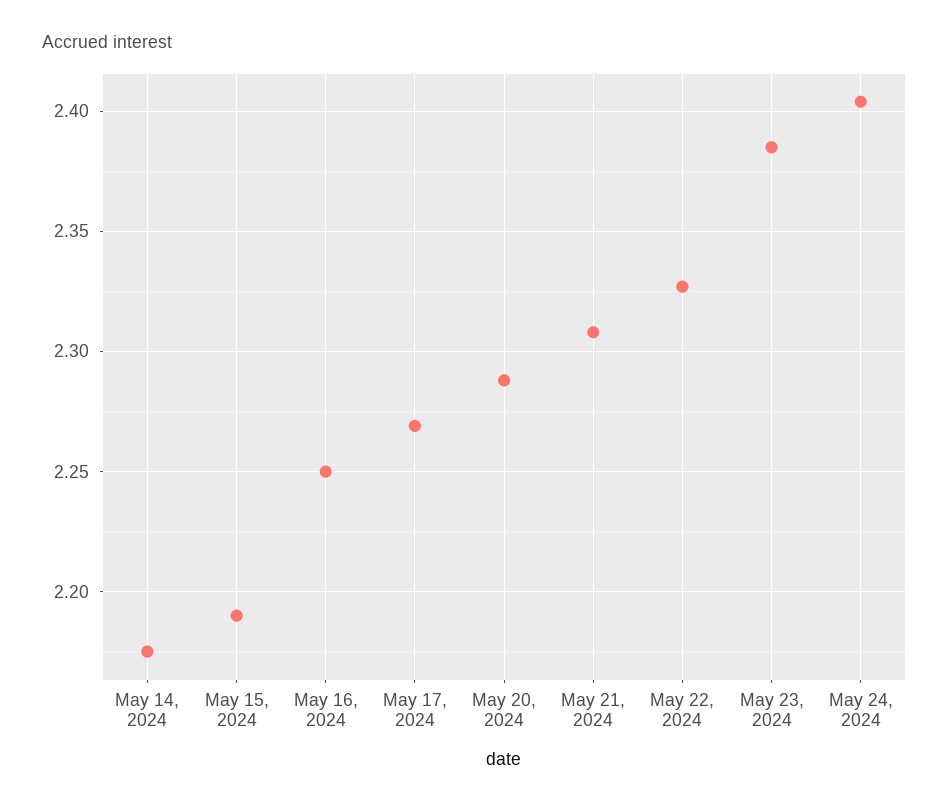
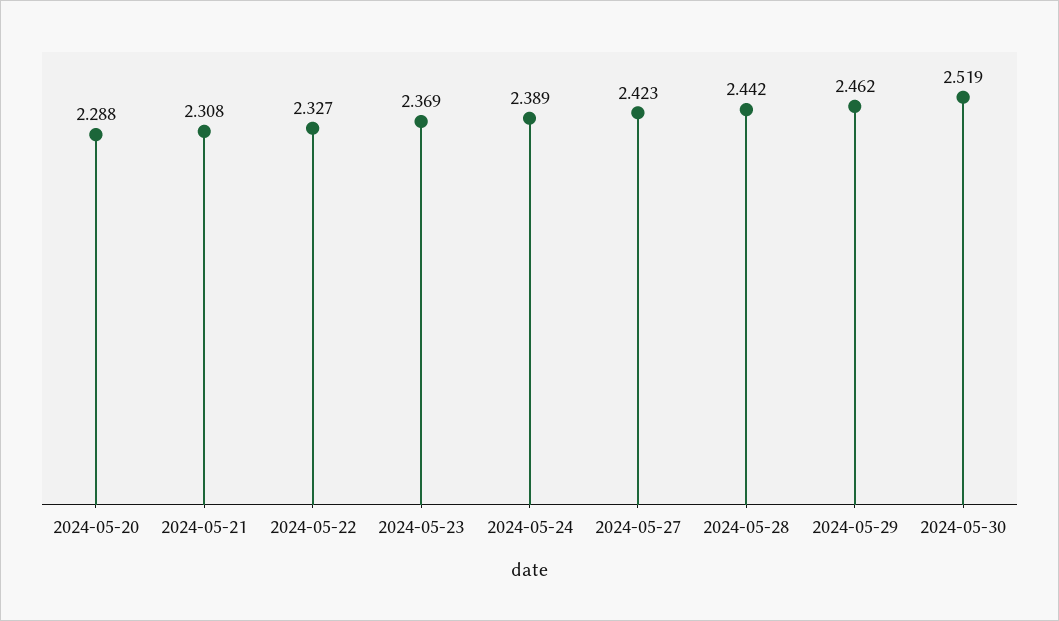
May 14, 2024: 2.175 -> none
May 15, 2024: 2.19 -> none
May 16, 2024: 2.25 -> none
May 17, 2024: 2.27 -> none
May 23, 2024: 2.385 -> 2.369
May 24, 2024: 2.405 -> 2.389
2024-05-27: none -> 2.423
2024-05-28: none -> 2.442
2024-05-29: none -> 2.462
2024-05-30: none -> 2.519

